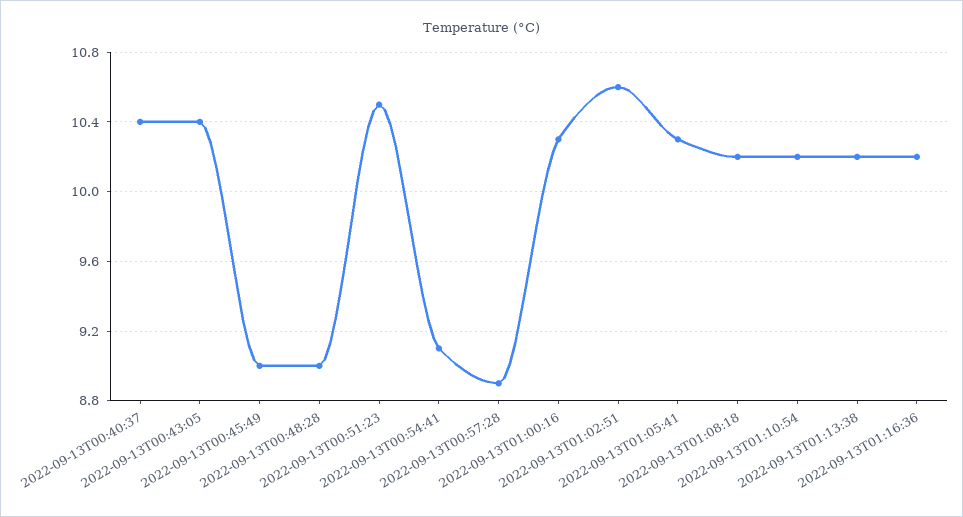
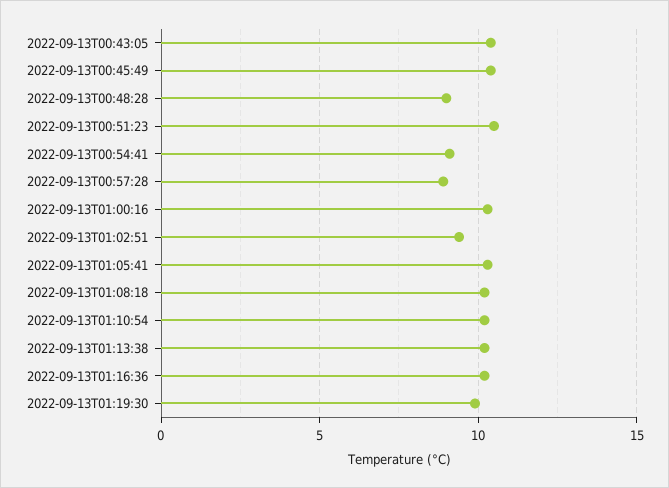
2022-09-13T00:40:37: 10.4 -> none
2022-09-13T00:45:49: 9 -> 10.5
2022-09-13T01:02:51: 10.6 -> 9.5
2022-09-13T01:19:30: none -> 10

